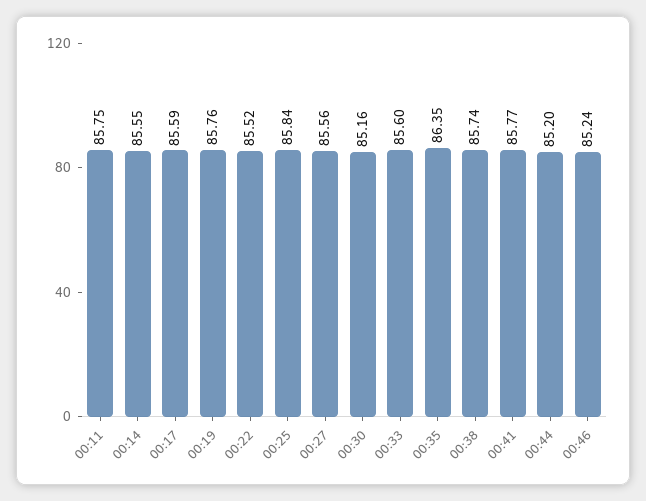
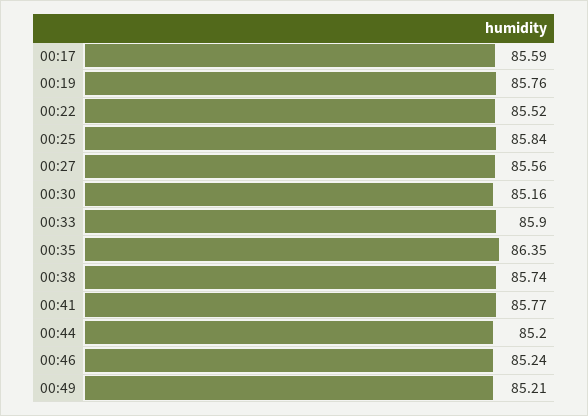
00:11: 85.75 -> none
00:14: 85.55 -> none
00:33: 85.6 -> 85.9
00:49: none -> 85.21

